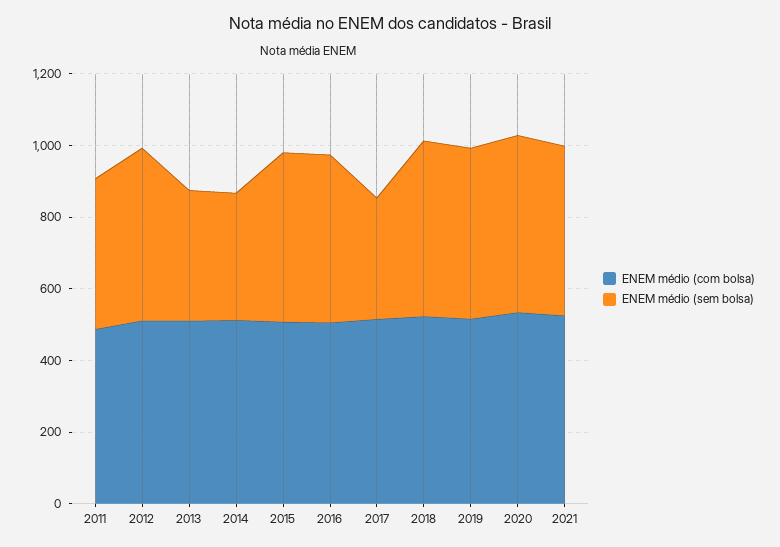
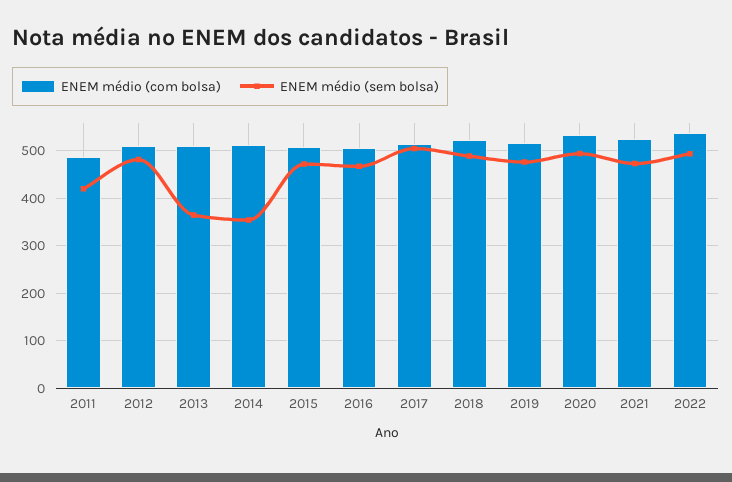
ENEM médio (sem bolsa), 2017: 350 -> 500
ENEM médio (com bolsa), 2022: none -> 540
ENEM médio (sem bolsa), 2022: none -> 500

